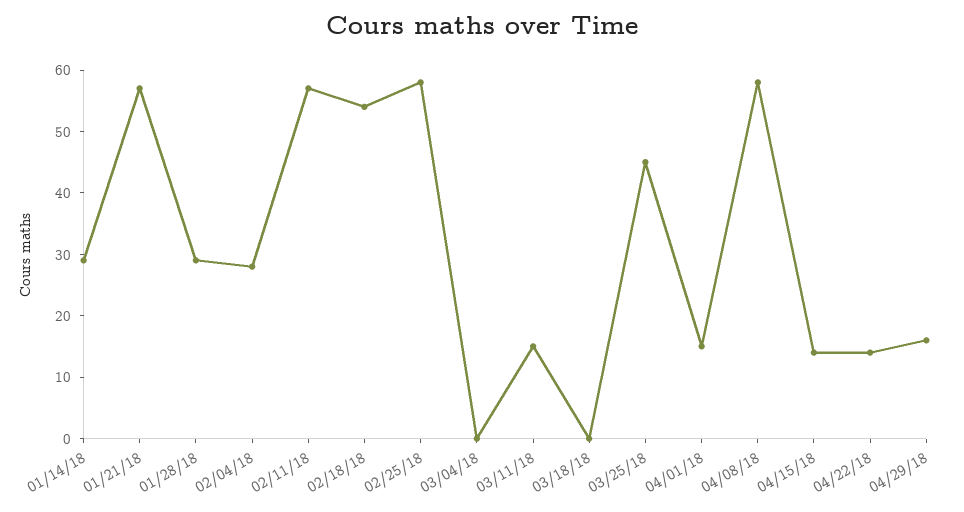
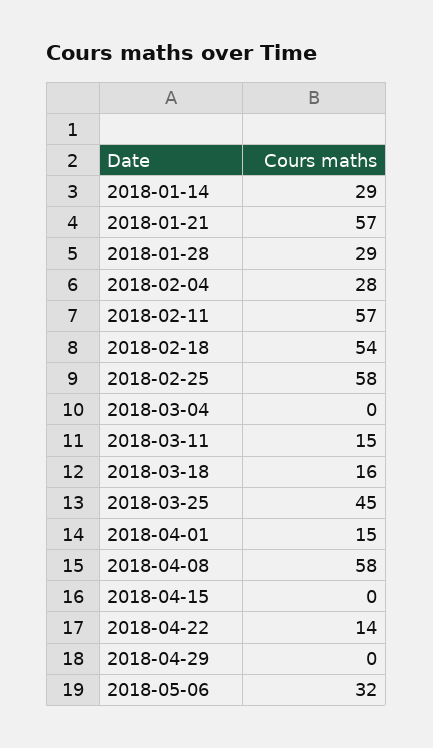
03/18/18: 0 -> 16
04/15/18: 15 -> 0
04/29/18: 15 -> 0
2018-05-06: none -> 32

